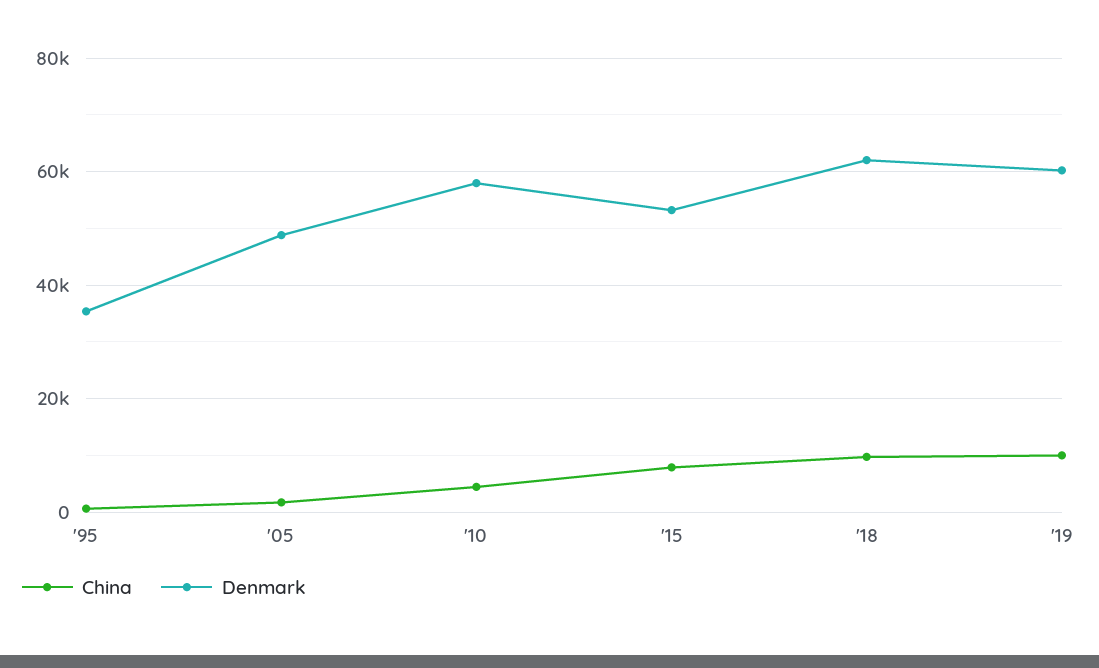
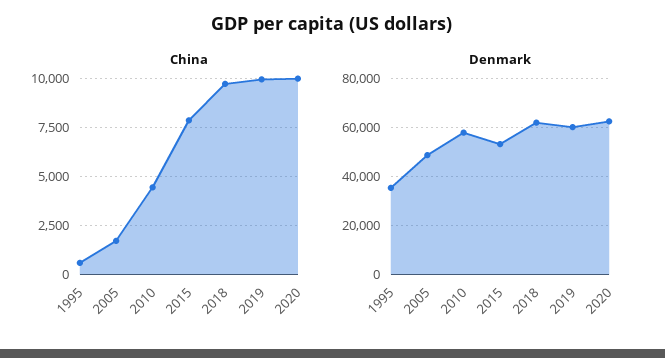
China, 2020: none -> 10000
Denmark, 2020: none -> 62500

